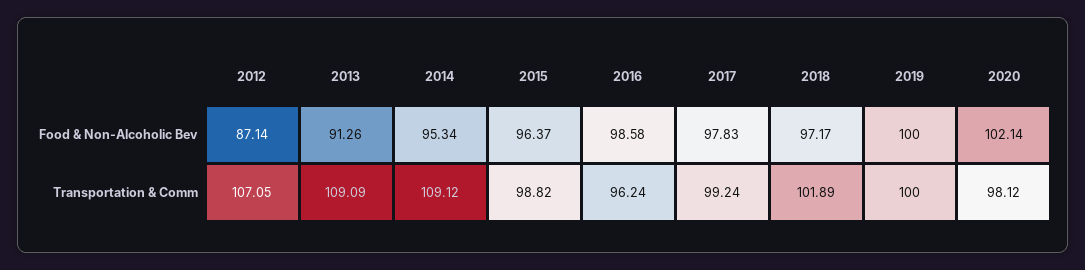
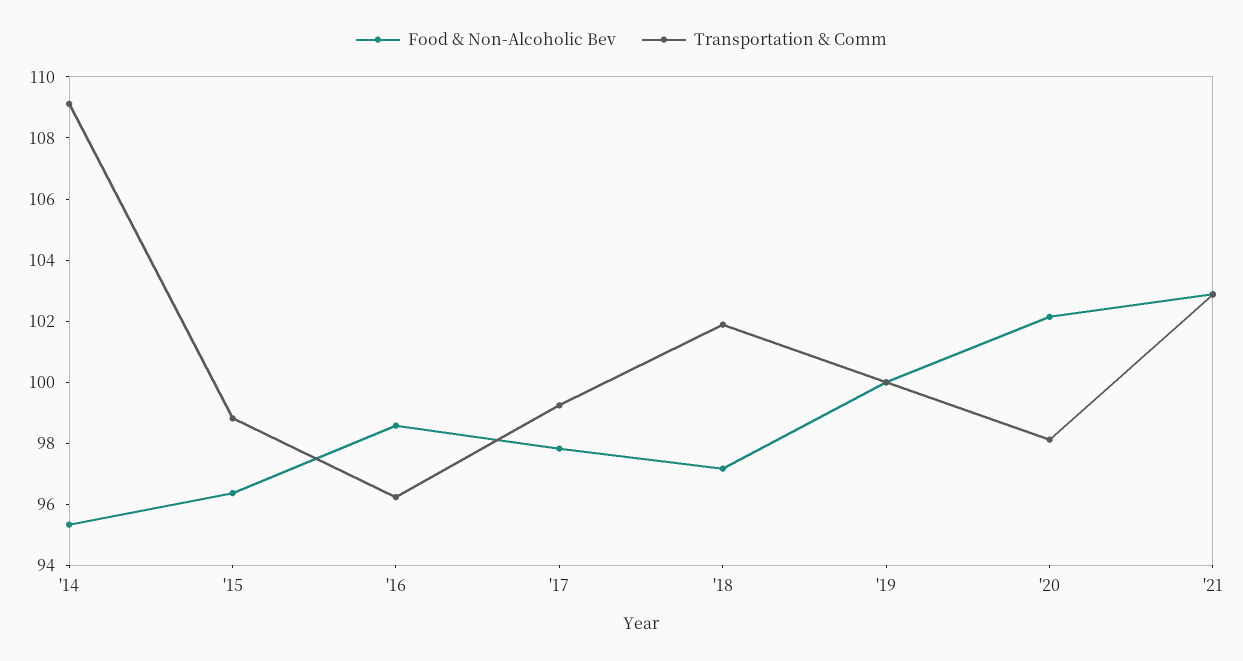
Food & Non-Alcoholic Bev, 2012: 87.14 -> none
Food & Non-Alcoholic Bev, 2013: 91.26 -> none
Transportation & Comm, 2012: 107.05 -> none
Transportation & Comm, 2013: 109.09 -> none
Food & Non-Alcoholic Bev, '21: none -> 103
Transportation & Comm, '21: none -> 103

